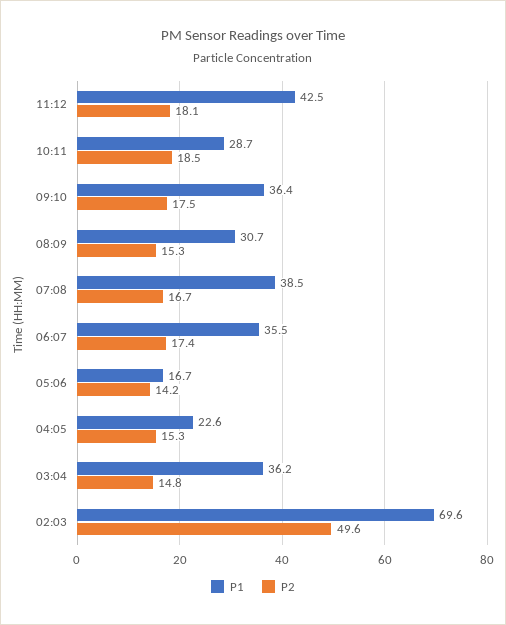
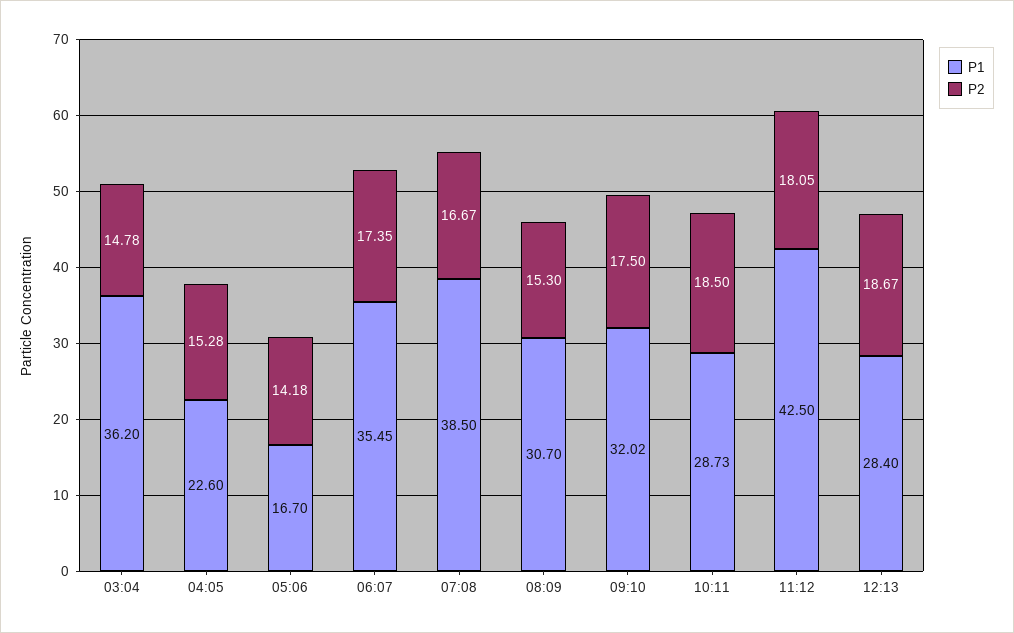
P1, 09:10: 36.4 -> 32.02
P1, 02:03: 69.6 -> none
P2, 02:03: 49.6 -> none
P1, 12:13: none -> 28.4
P2, 12:13: none -> 18.67

